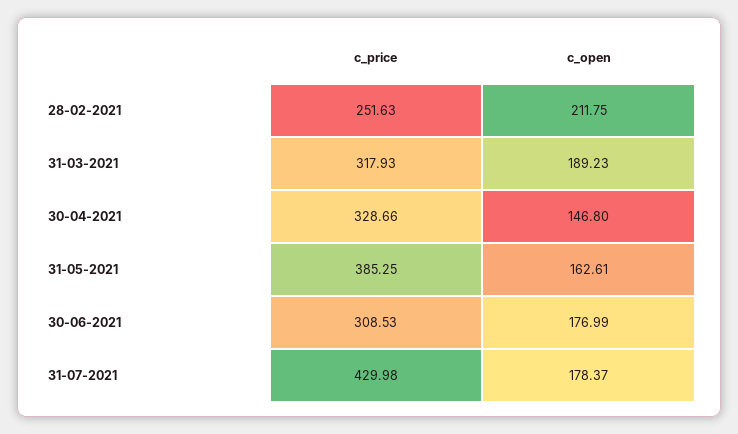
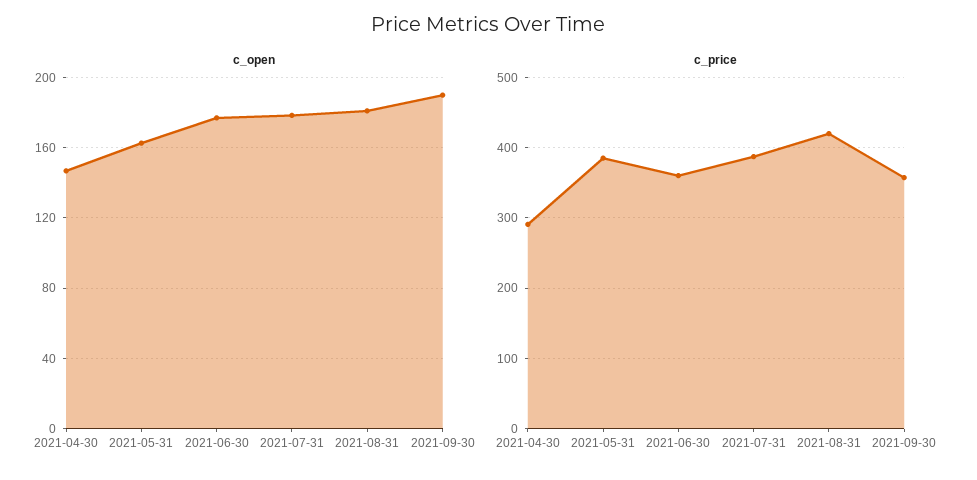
c_price, 28-02-2021: 251.63 -> none
c_open, 28-02-2021: 211.75 -> none
c_price, 31-03-2021: 317.93 -> none
c_open, 31-03-2021: 189.23 -> none
c_price, 30-04-2021: 328.66 -> 290
c_price, 30-06-2021: 308.53 -> 360
c_price, 31-07-2021: 429.98 -> 390
c_open, 2021-08-31: none -> 180
c_open, 2021-09-30: none -> 190
c_price, 2021-08-31: none -> 420
c_price, 2021-09-30: none -> 360

